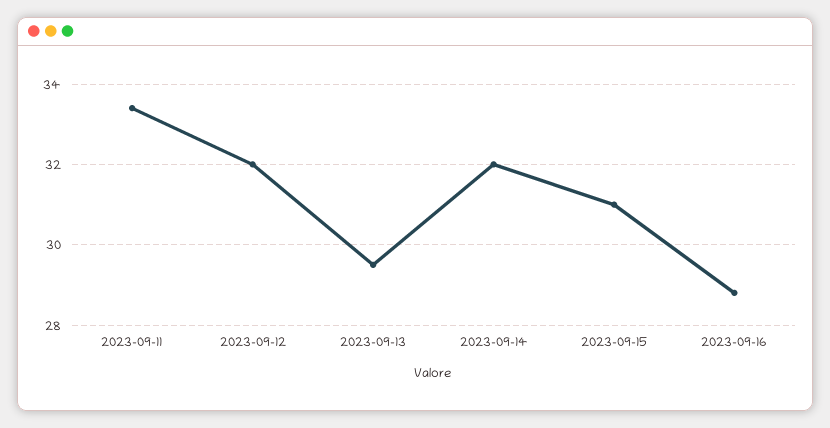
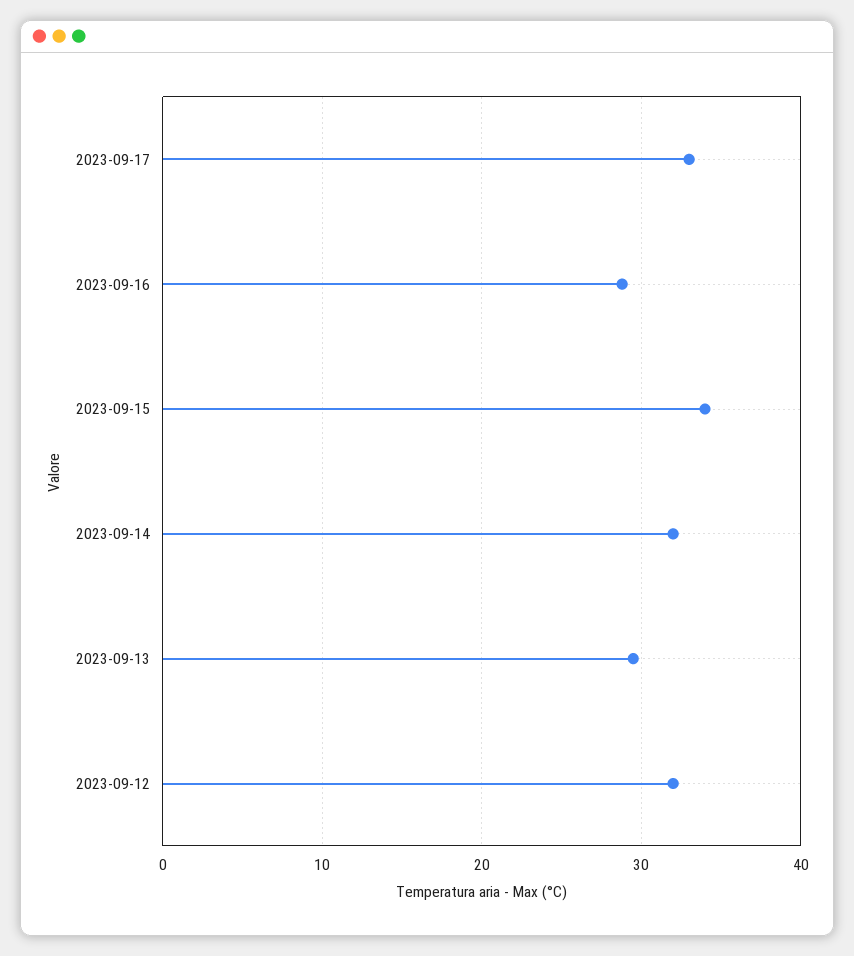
2023-09-11: 33.5 -> none
2023-09-15: 31 -> 34
2023-09-17: none -> 33

